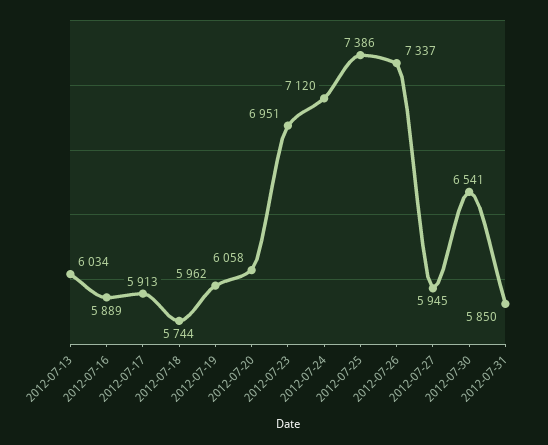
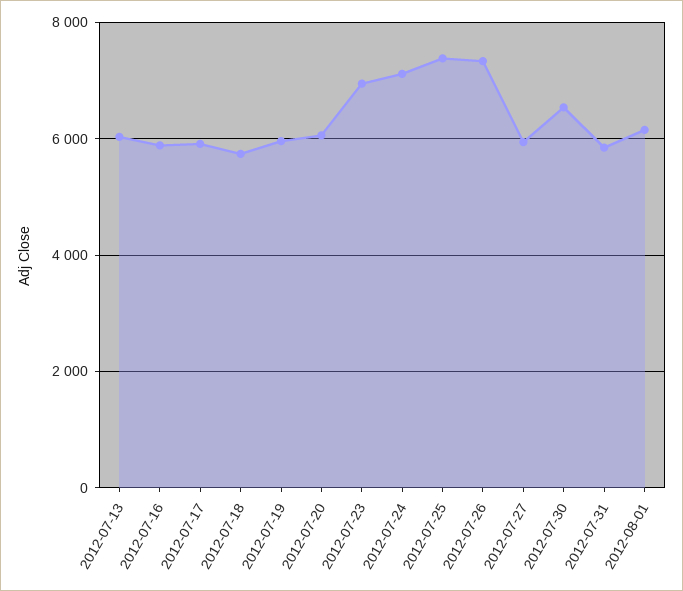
2012-08-01: none -> 6200

